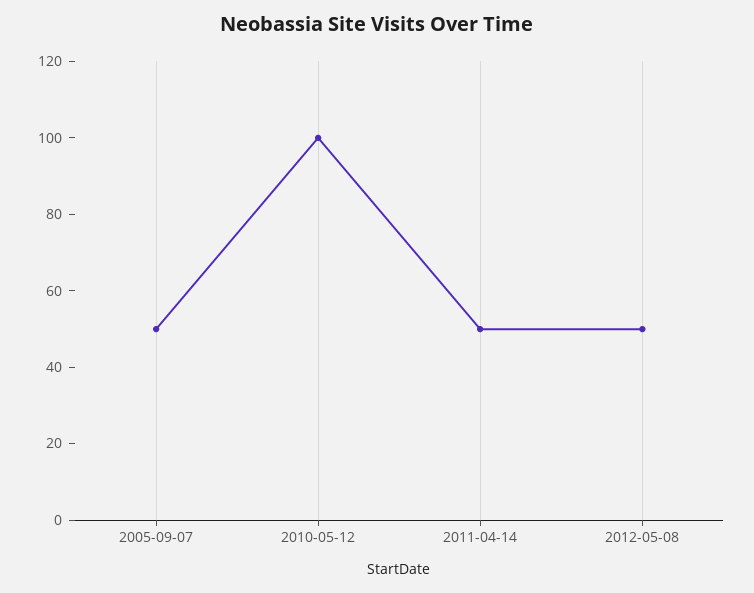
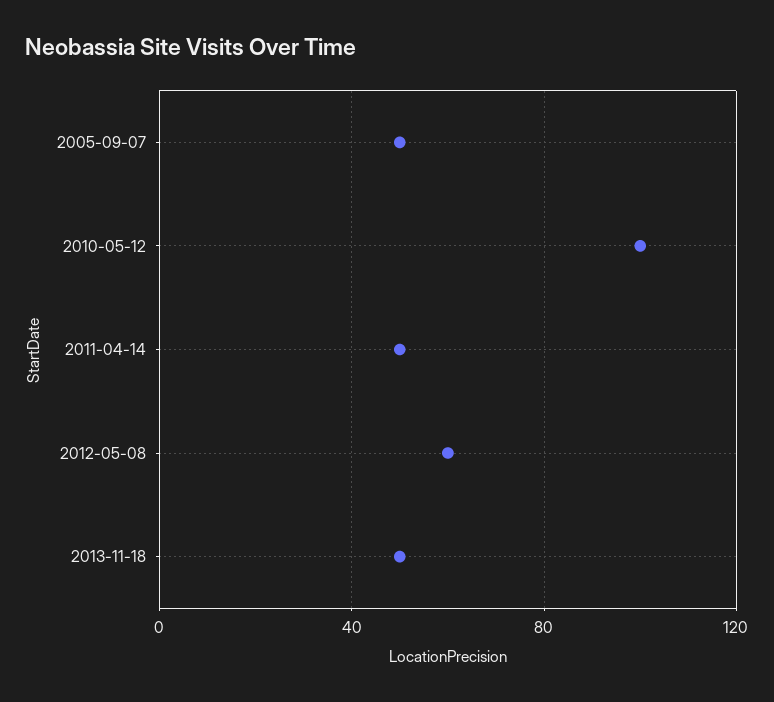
2012-05-08: 50 -> 60
2013-11-18: none -> 50

